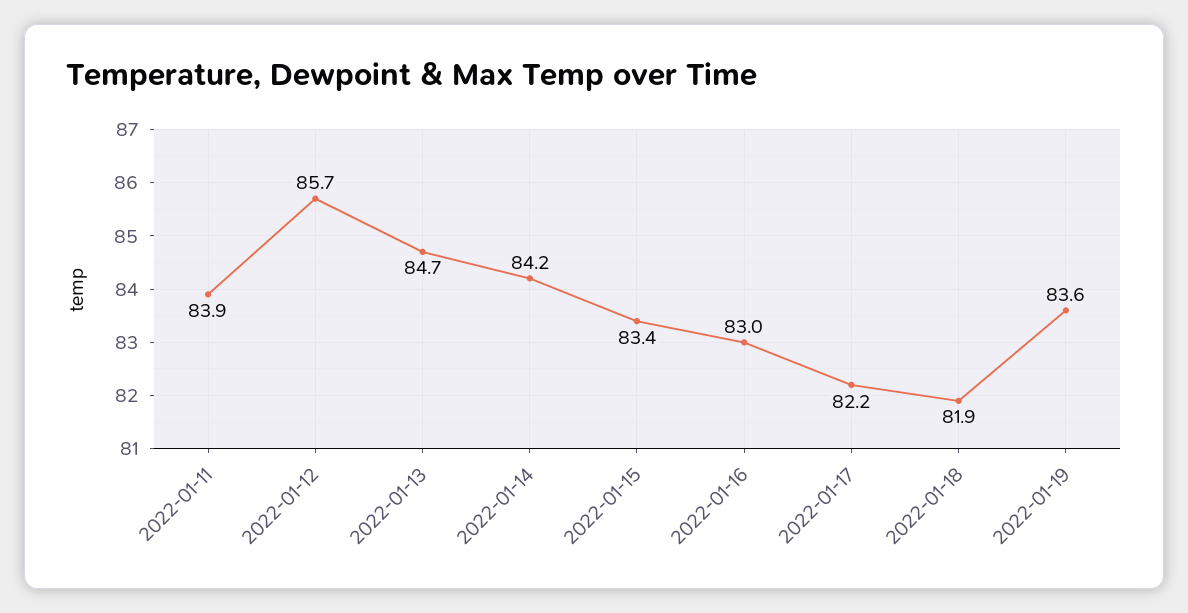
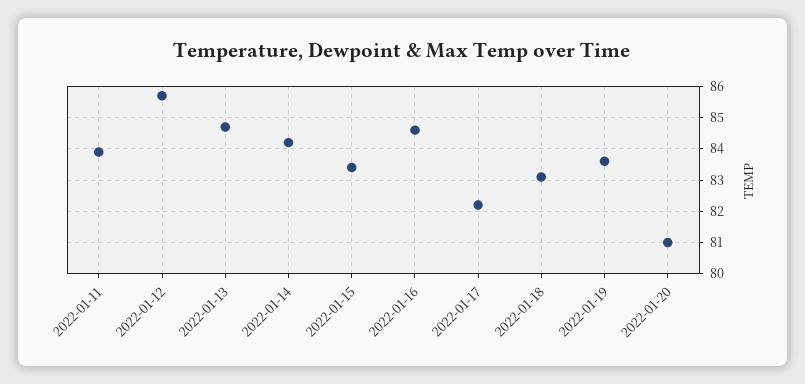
2022-01-16: 83 -> 84.5
2022-01-18: 81.9 -> 83
2022-01-20: none -> 81

